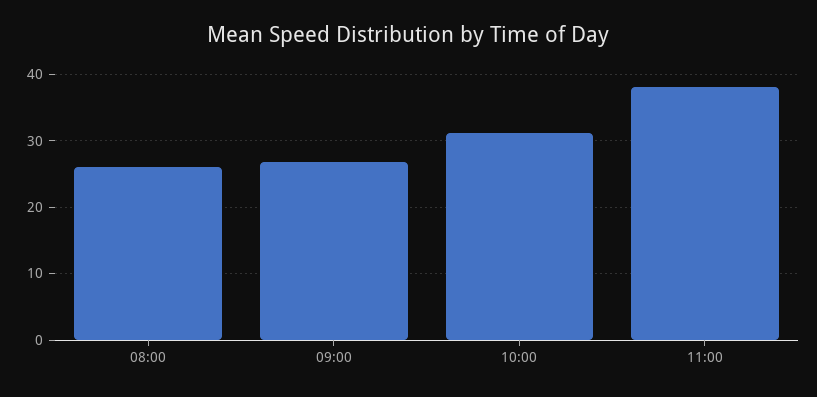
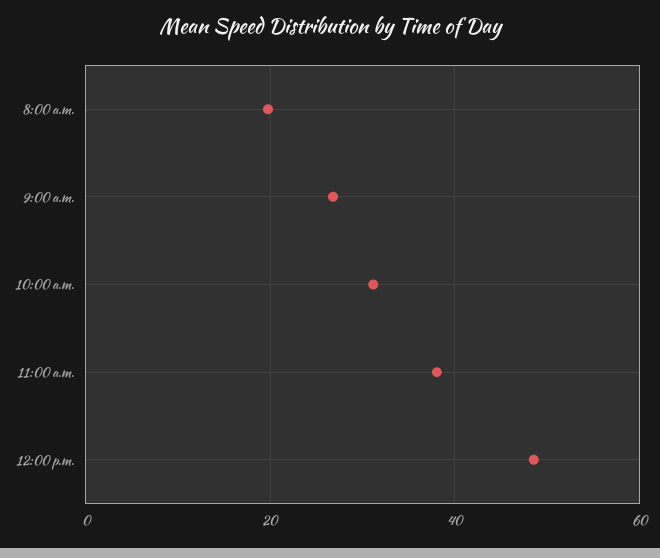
08:00: 26 -> 20
12:00 p.m.: none -> 48

